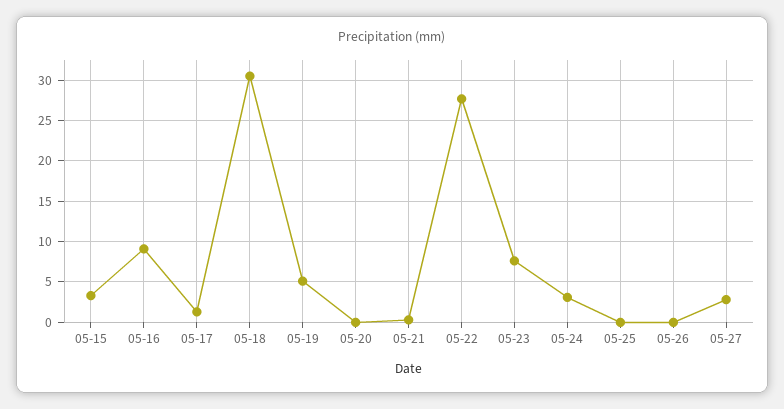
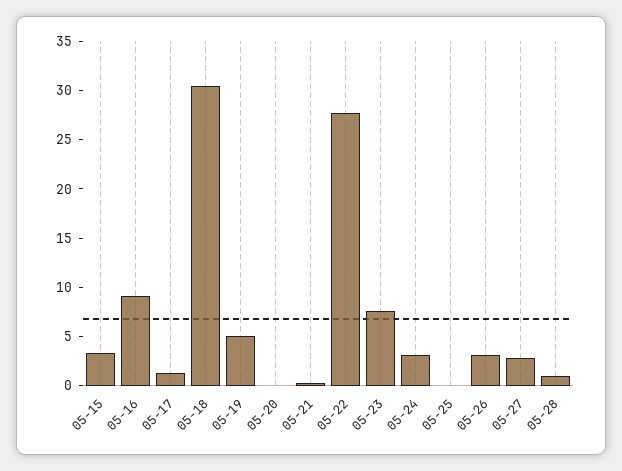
05-26: 0 -> 3
05-28: none -> 1

